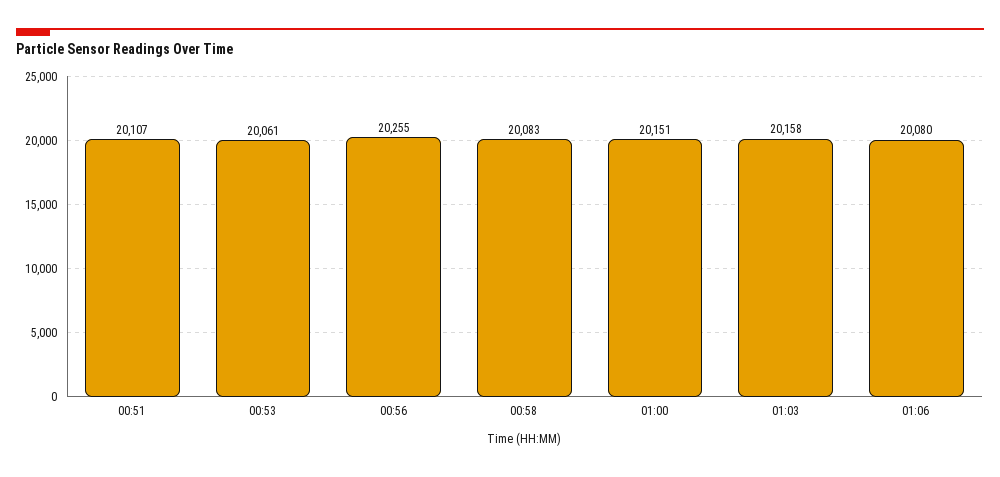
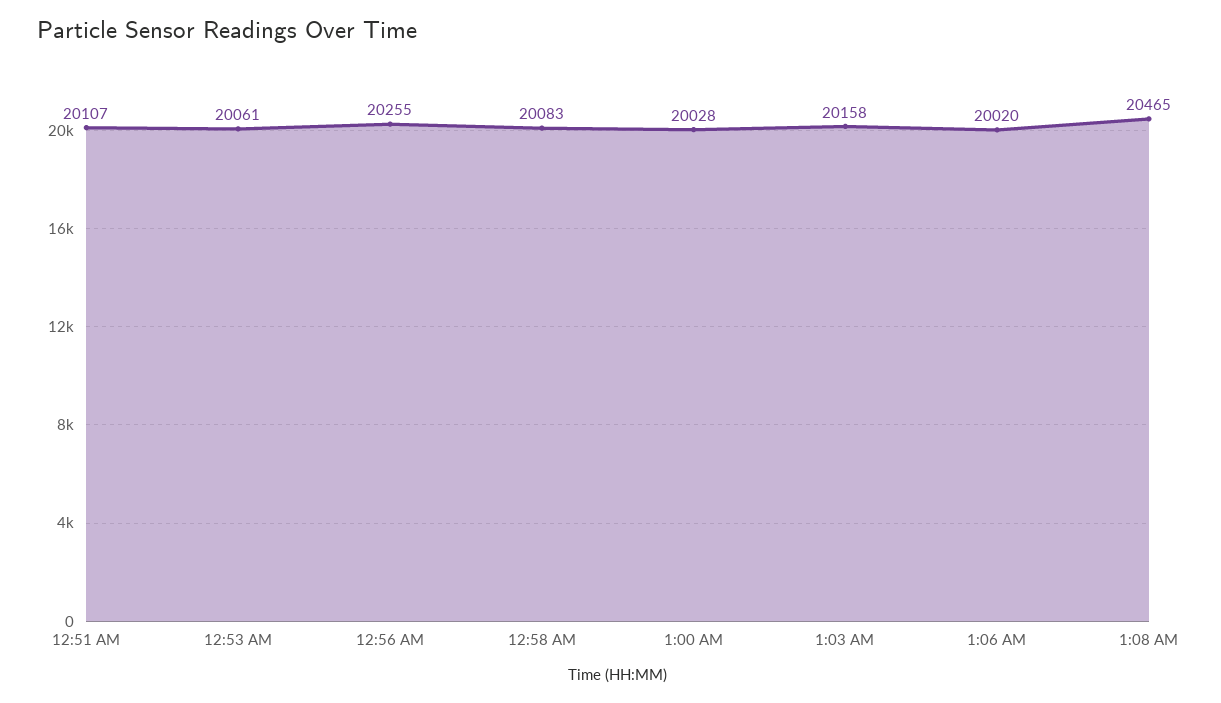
01:00: 20151 -> 20028
01:06: 20080 -> 20020
1:08 AM: none -> 20465

